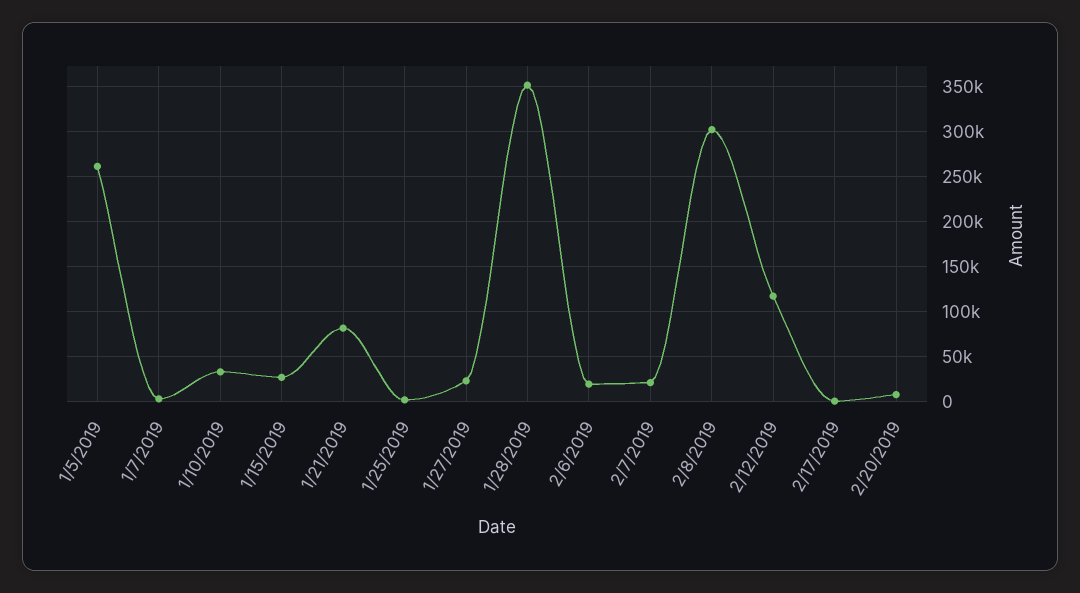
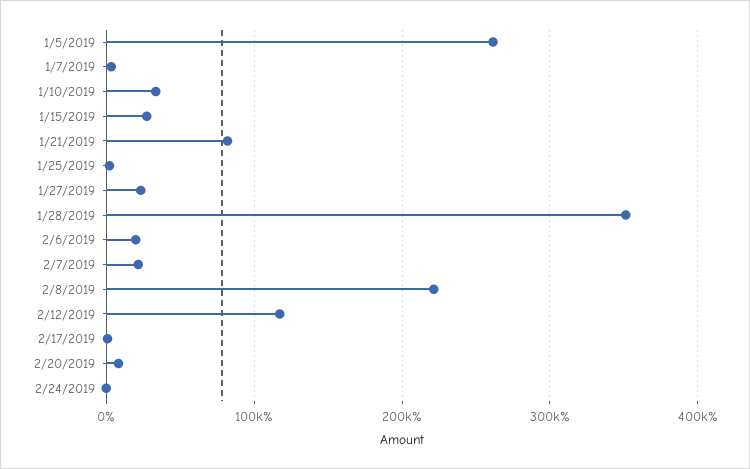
2/8/2019: 300000 -> 220000
2/24/2019: none -> 0

